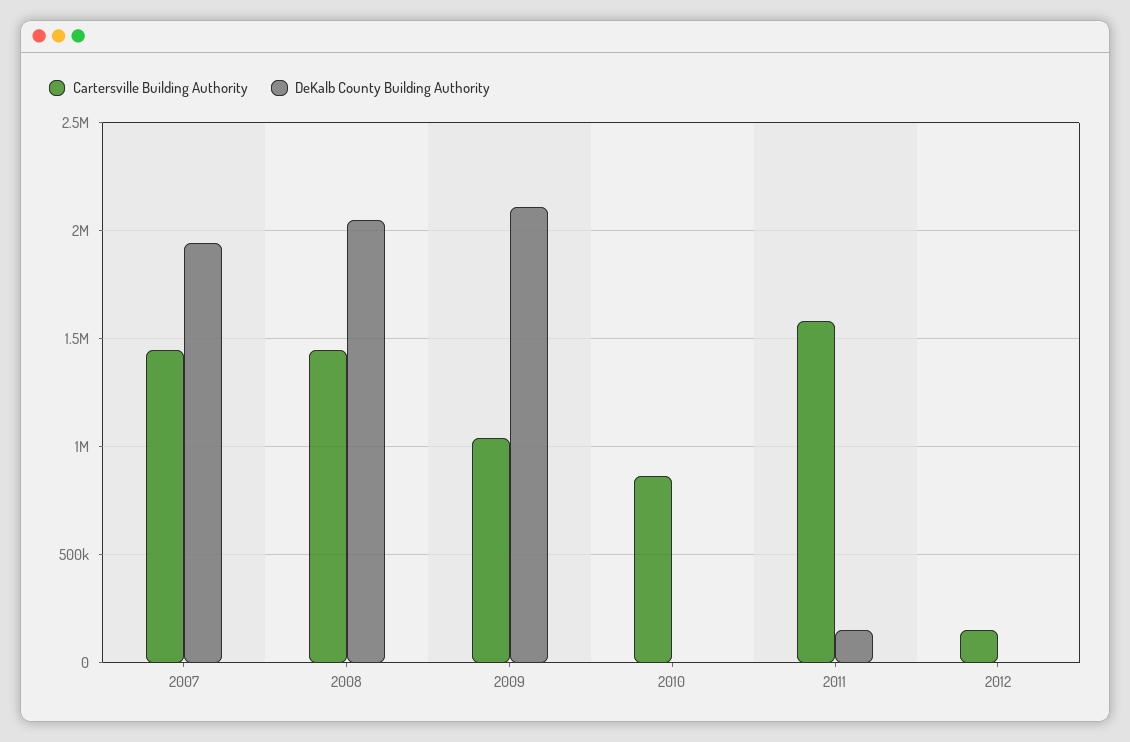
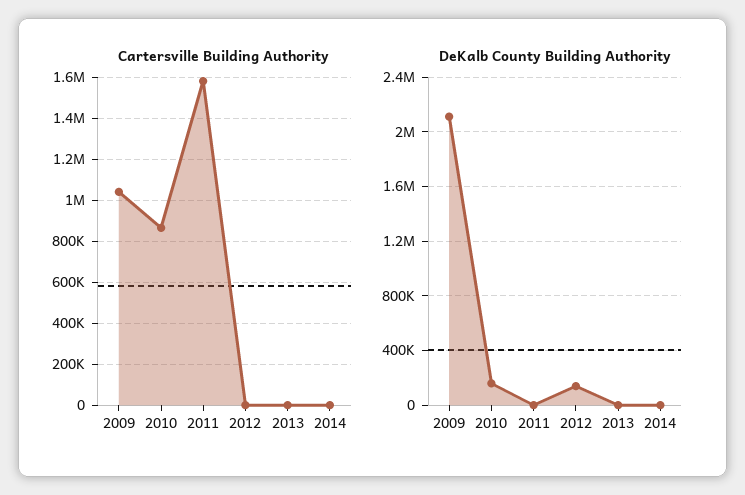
Cartersville Building Authority, 2007: 1450000 -> none
DeKalb County Building Authority, 2007: 1950000 -> none
Cartersville Building Authority, 2008: 1450000 -> none
DeKalb County Building Authority, 2008: 2050000 -> none
DeKalb County Building Authority, 2010: 0 -> 150000
DeKalb County Building Authority, 2011: 150000 -> 0
Cartersville Building Authority, 2012: 150000 -> 0
DeKalb County Building Authority, 2012: 0 -> 150000
Cartersville Building Authority, 2013: none -> 0
Cartersville Building Authority, 2014: none -> 0
DeKalb County Building Authority, 2013: none -> 0
DeKalb County Building Authority, 2014: none -> 0

